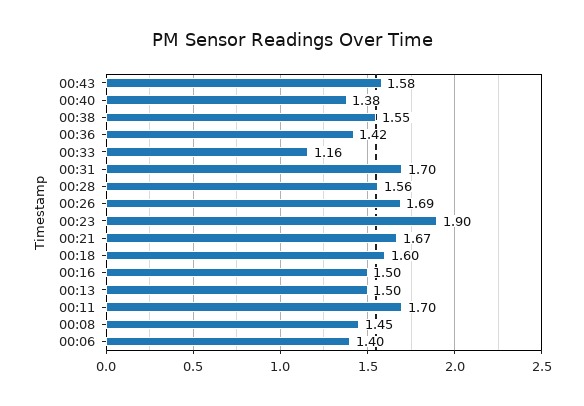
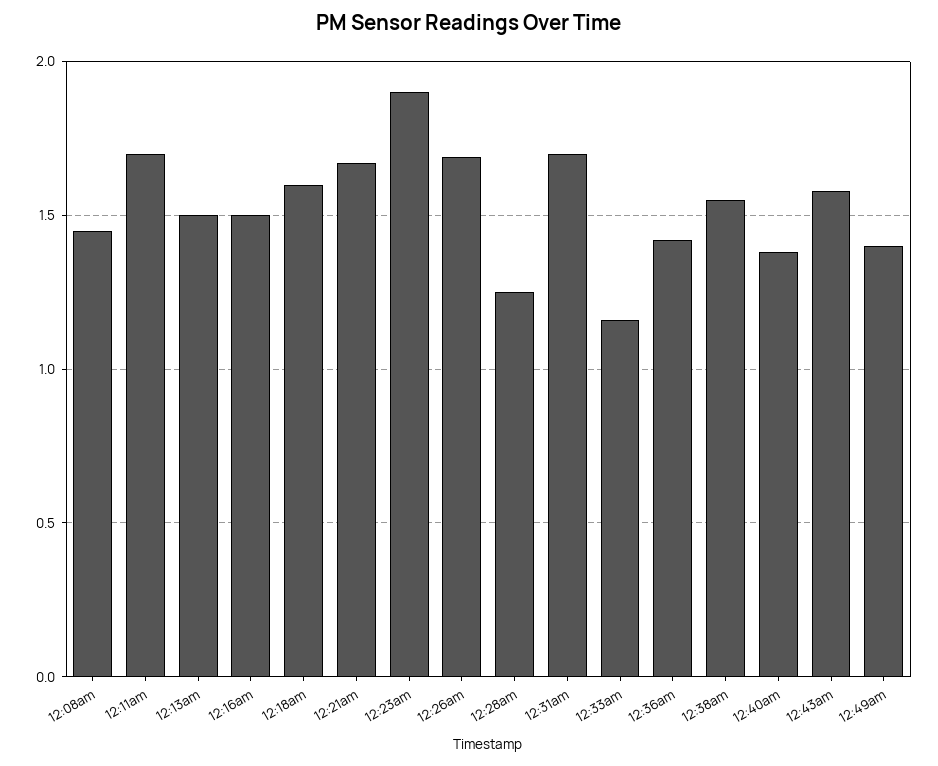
00:28: 1.56 -> 1.25
00:06: 1.4 -> none
12:49am: none -> 1.4

